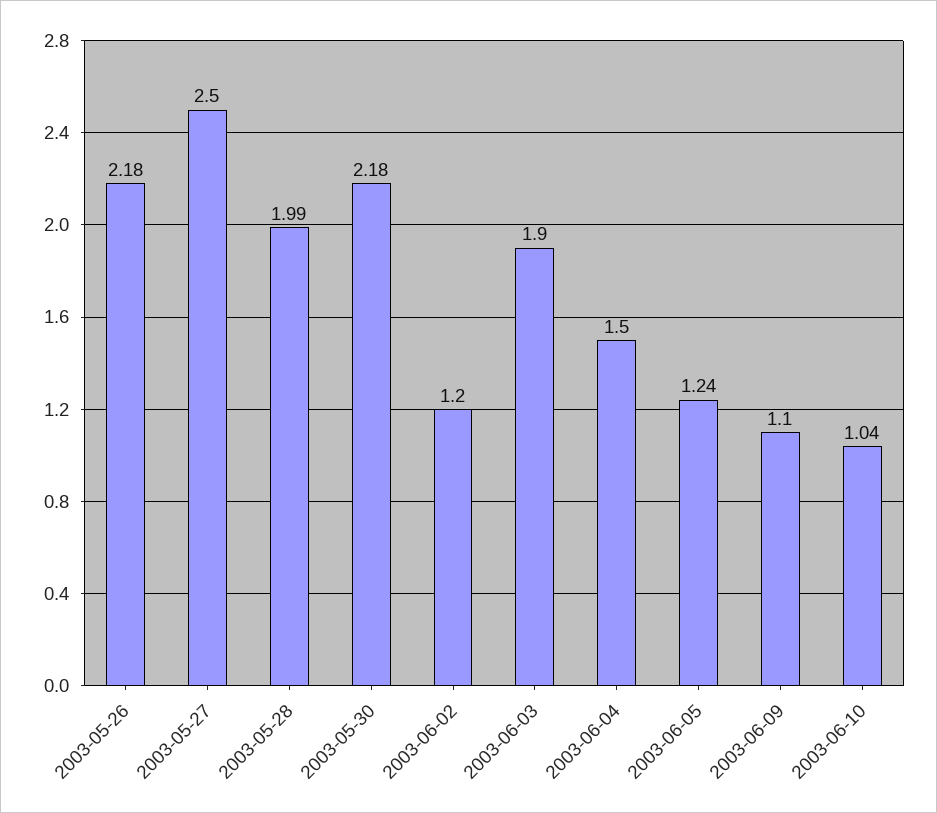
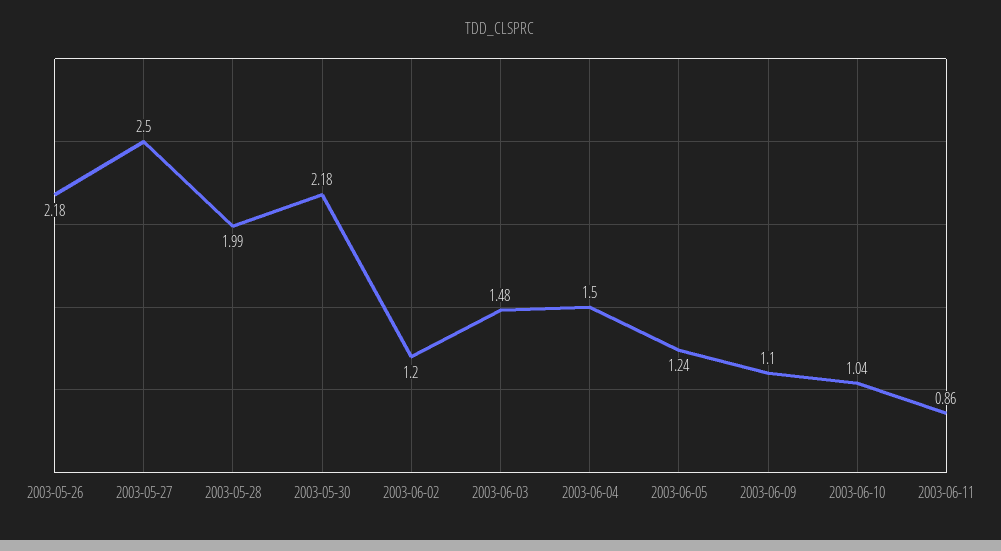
2003-06-03: 1.9 -> 1.48
2003-06-11: none -> 0.86

